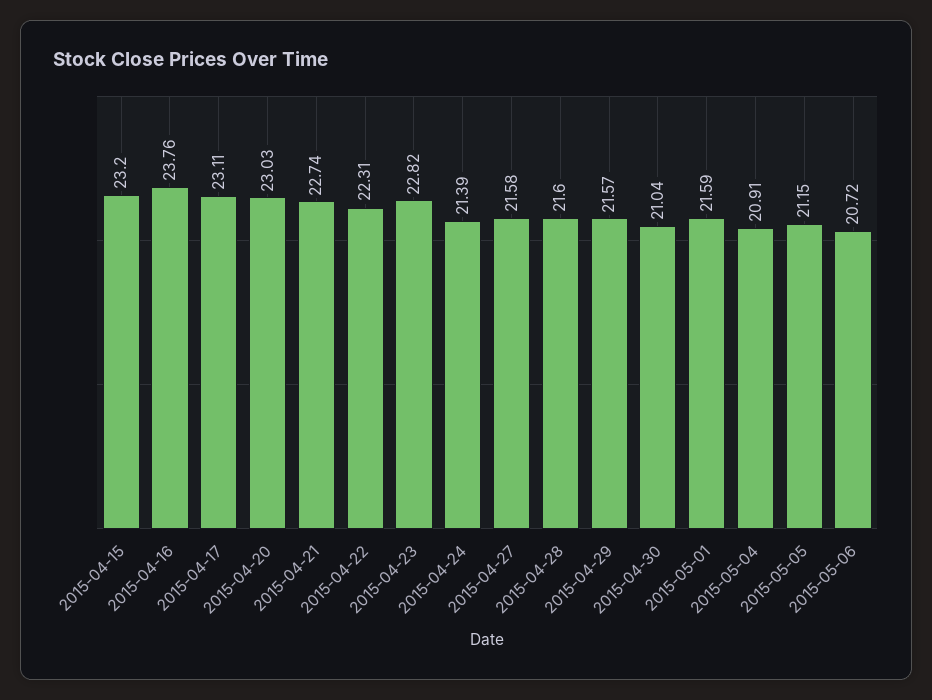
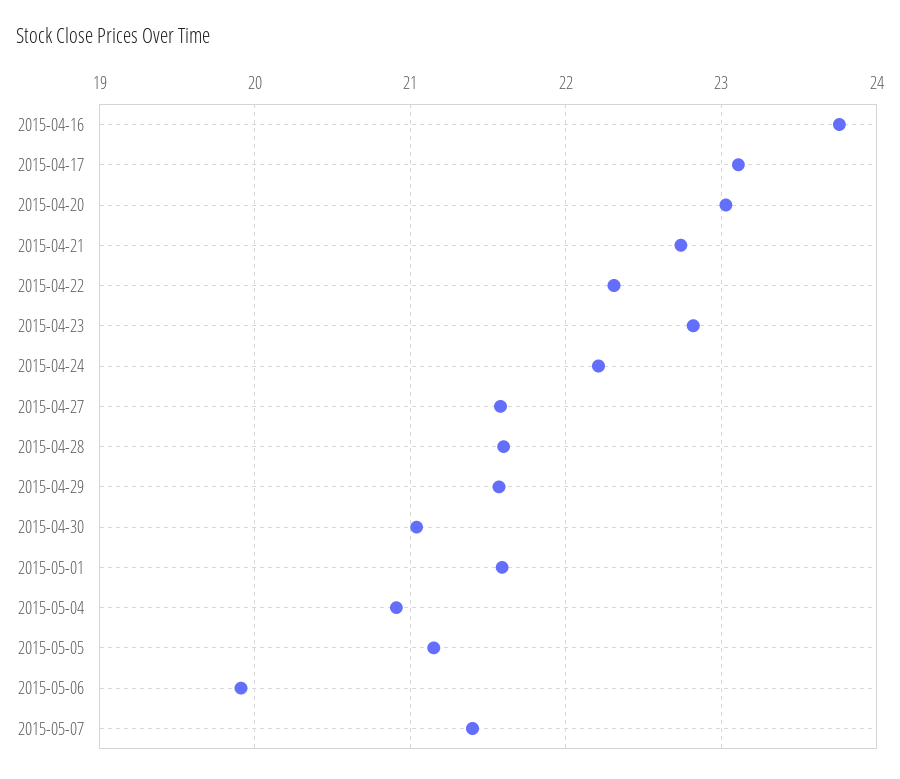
2015-04-15: 23.2 -> none
2015-04-24: 21.39 -> 22.2
2015-05-06: 20.72 -> 19.9
2015-05-07: none -> 21.4

